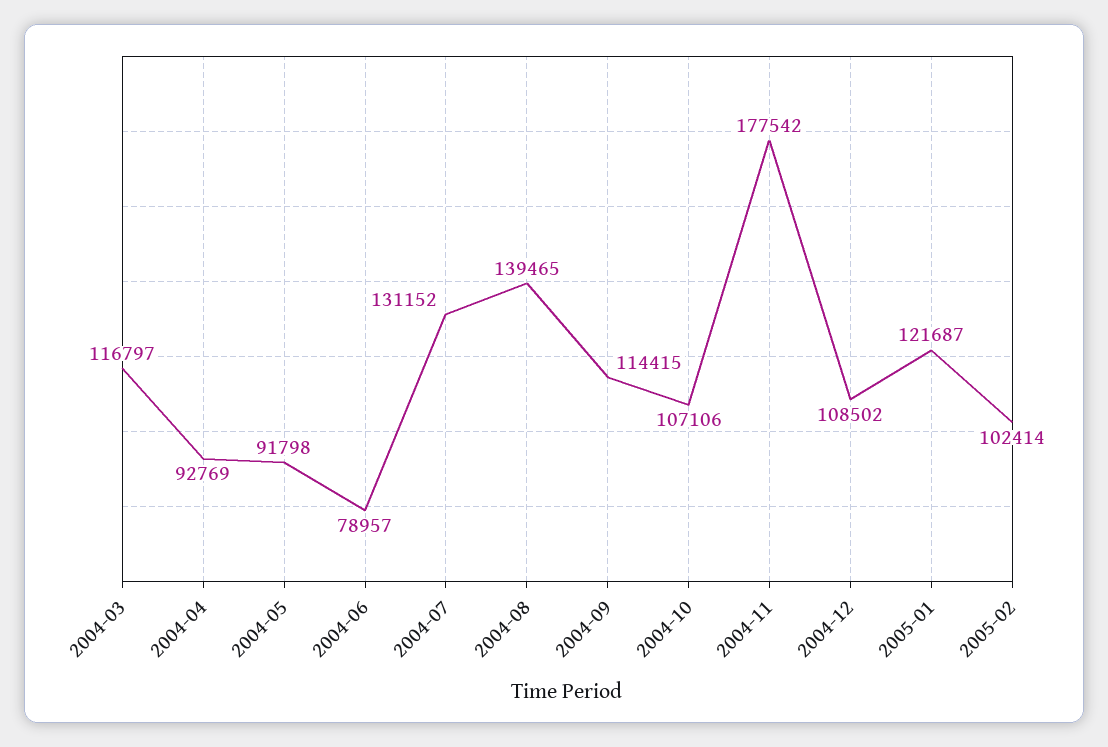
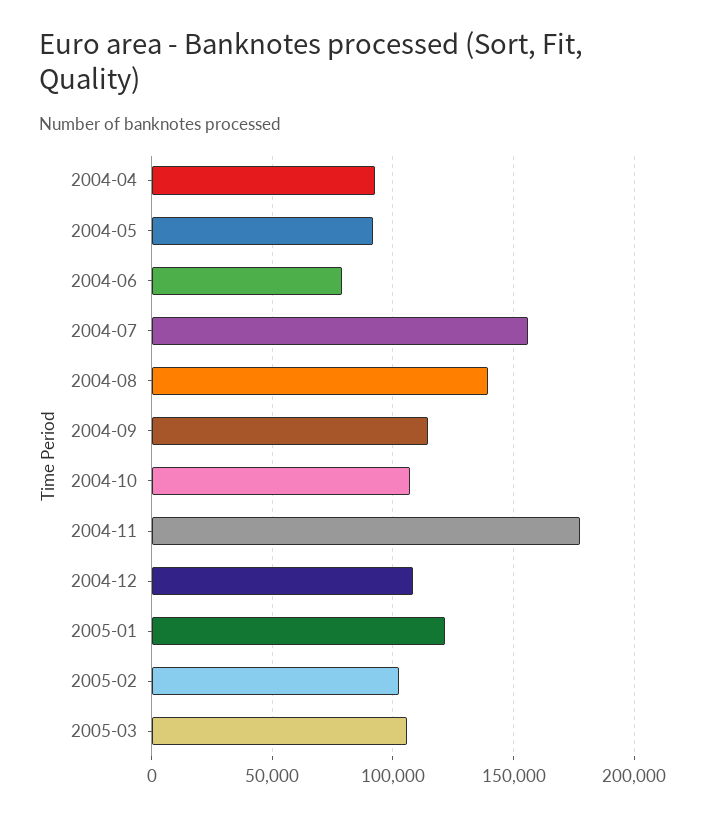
2004-03: 116797 -> none
2004-07: 131152 -> 155000
2005-03: none -> 105000

